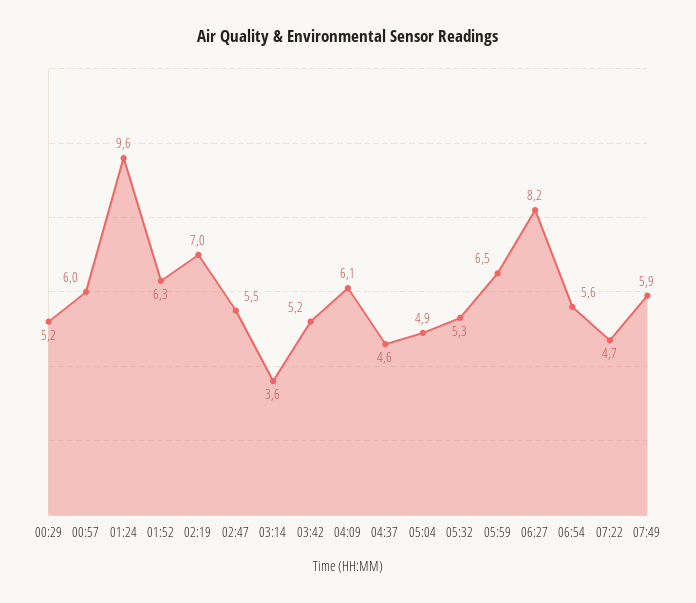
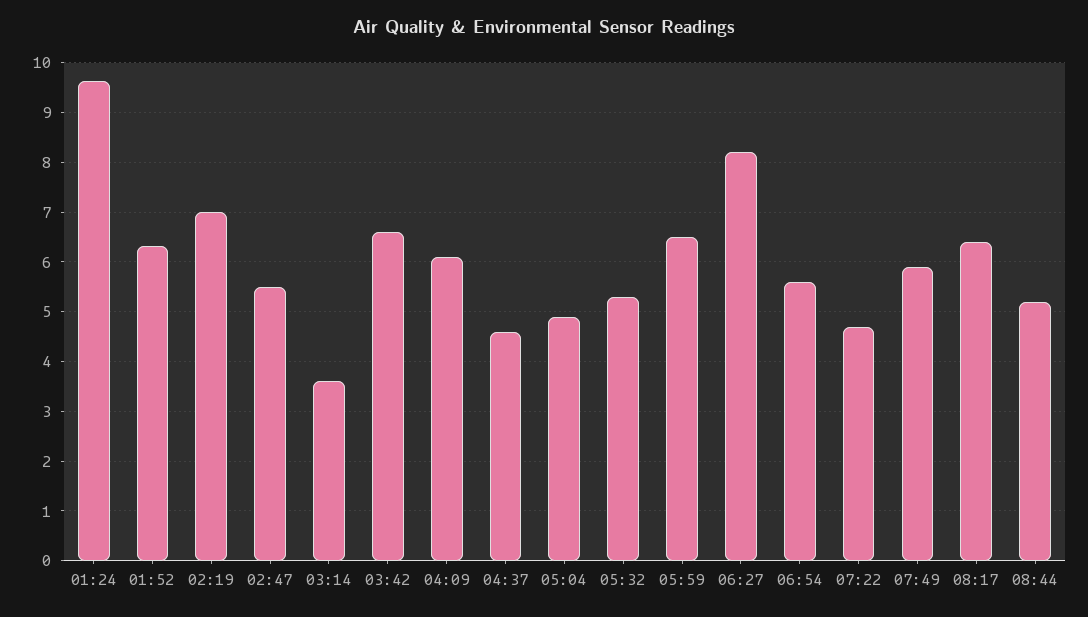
00:29: 5.2 -> none
00:57: 6 -> none
03:42: 5.2 -> 6.6
08:17: none -> 6.4
08:44: none -> 5.2

